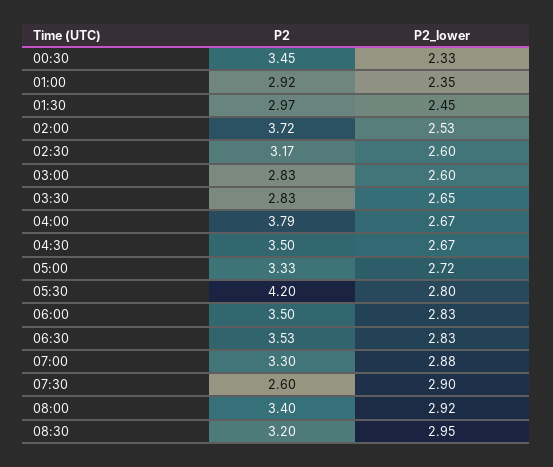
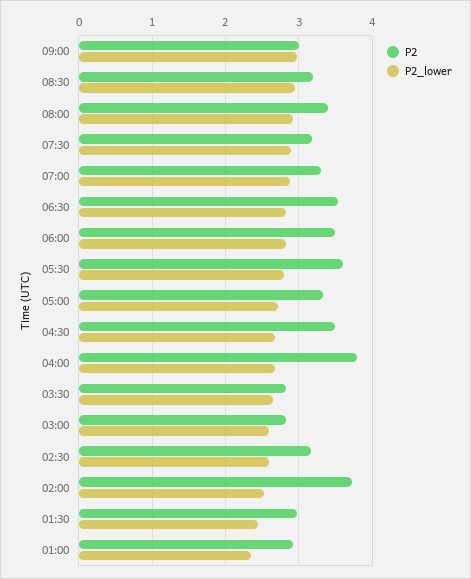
P2, 00:30: 3.45 -> none
P2_lower, 00:30: 2.33 -> none
P2, 05:30: 4.2 -> 3.6
P2, 07:30: 2.6 -> 3.2
P2, 09:00: none -> 3
P2_lower, 09:00: none -> 3

